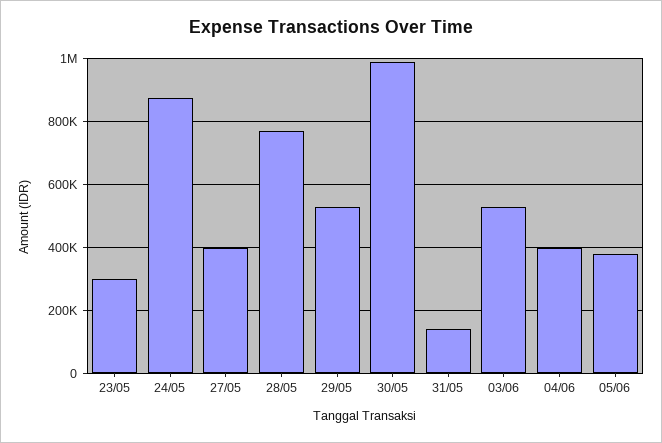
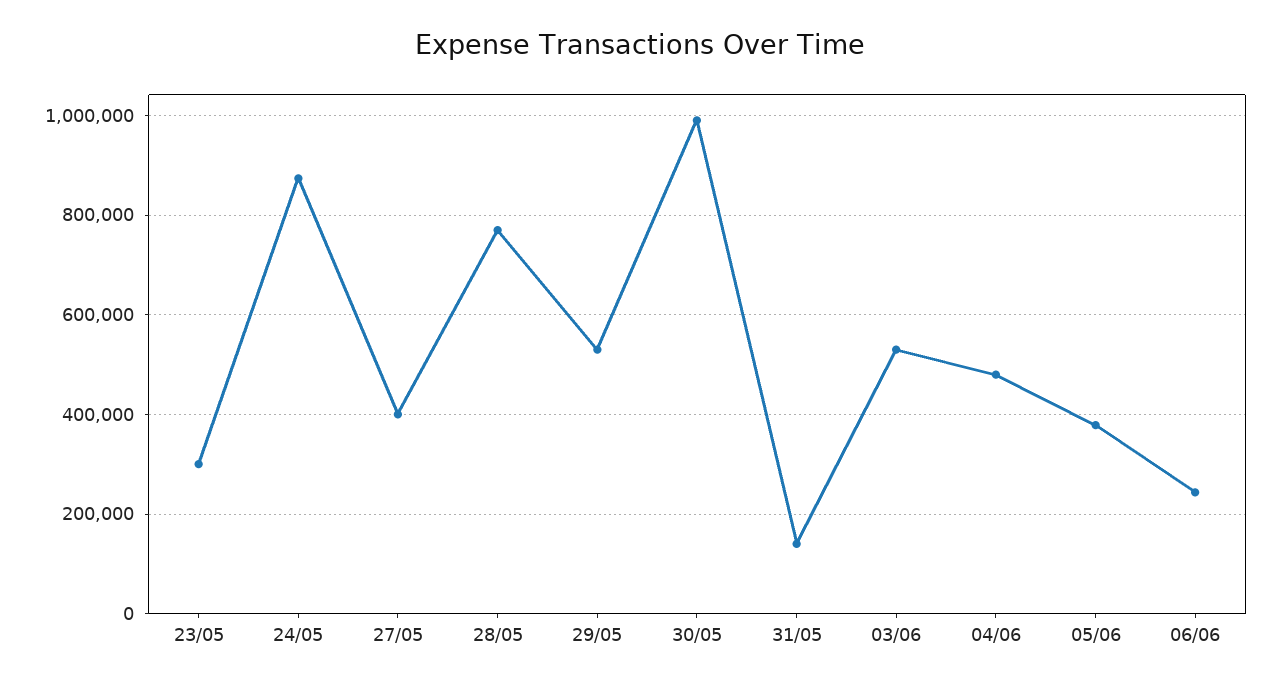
04/06: 400000 -> 480000
06/06: none -> 240000

